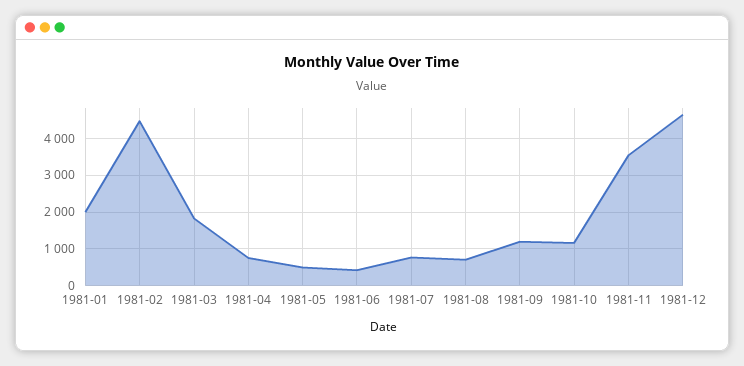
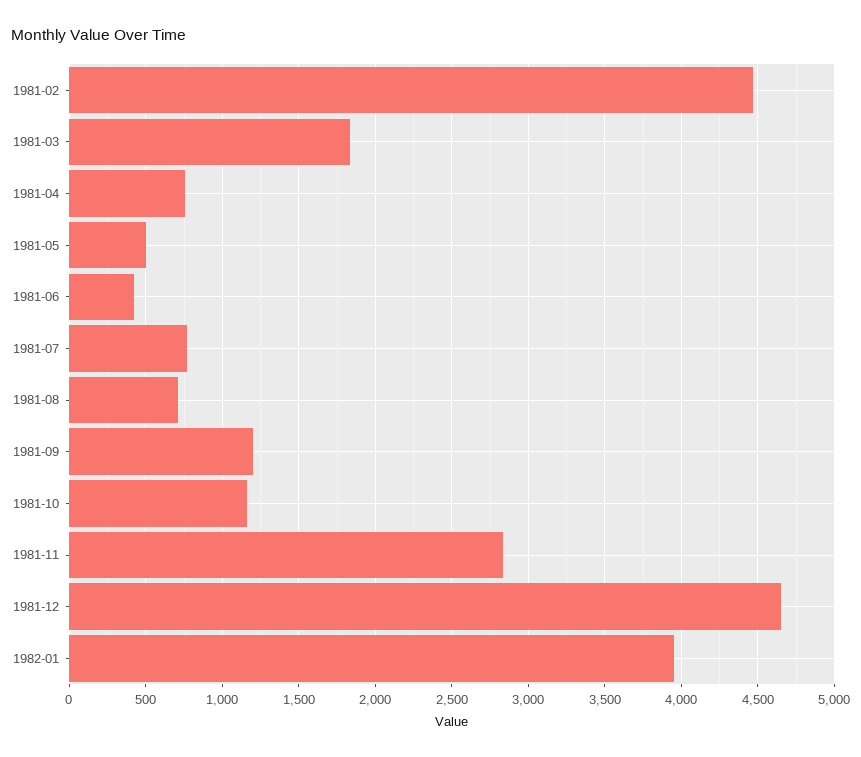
1981-01: 2000 -> none
1981-11: 3600 -> 2850
1982-01: none -> 3950

